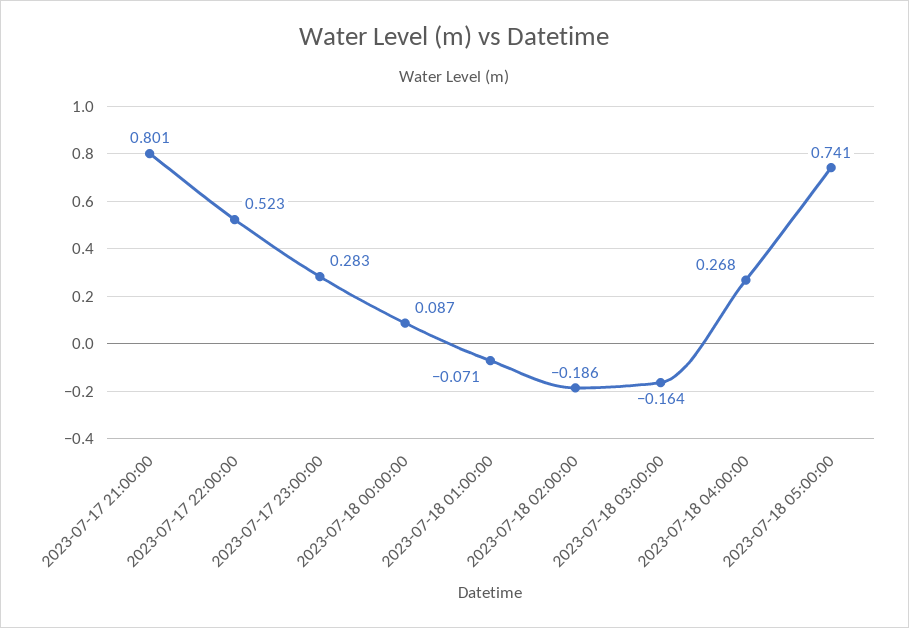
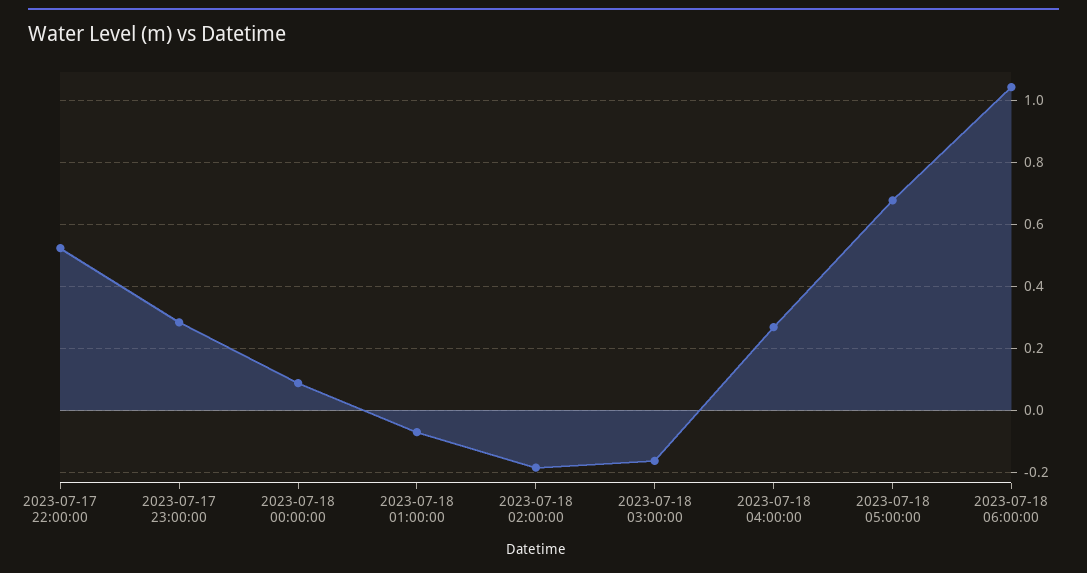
2023-07-17 21:00:00: 0.801 -> none
2023-07-18 05:00:00: 0.741 -> 0.68
2023-07-18 06:00:00: none -> 1.04

